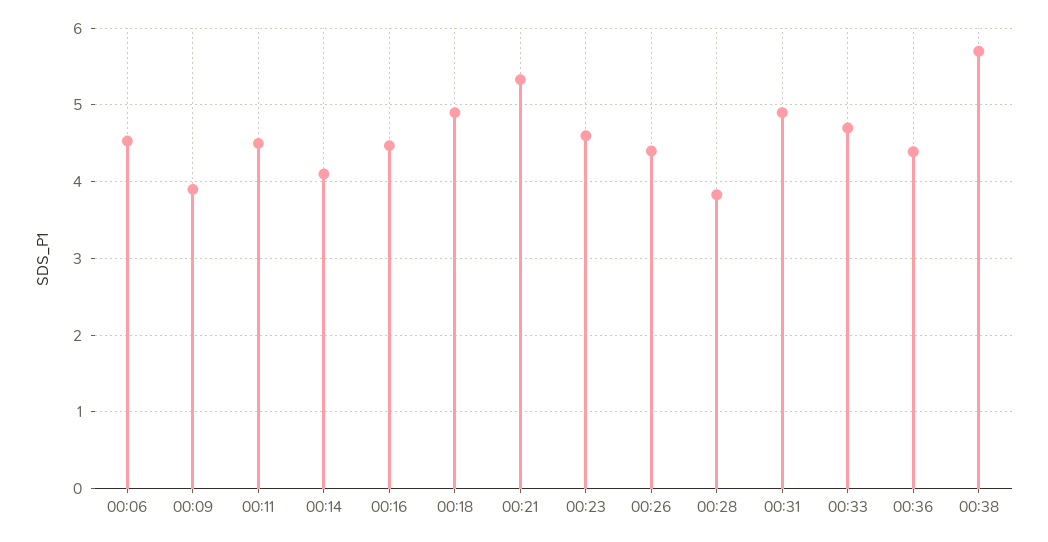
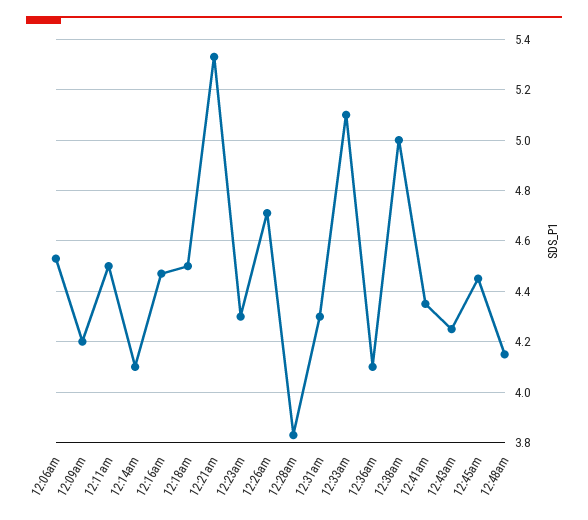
00:09: 3.9 -> 4.2
00:18: 4.9 -> 4.5
00:23: 4.6 -> 4.3
00:26: 4.4 -> 4.7
00:31: 4.9 -> 4.3
00:33: 4.7 -> 5.1
00:36: 4.4 -> 4.1
00:38: 5.7 -> 5
12:41am: none -> 4.35
12:43am: none -> 4.25
12:45am: none -> 4.45
12:48am: none -> 4.15

